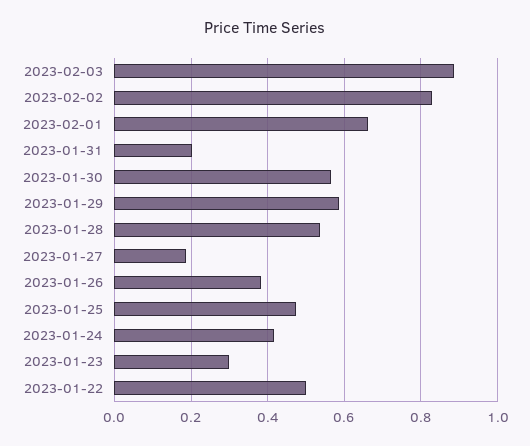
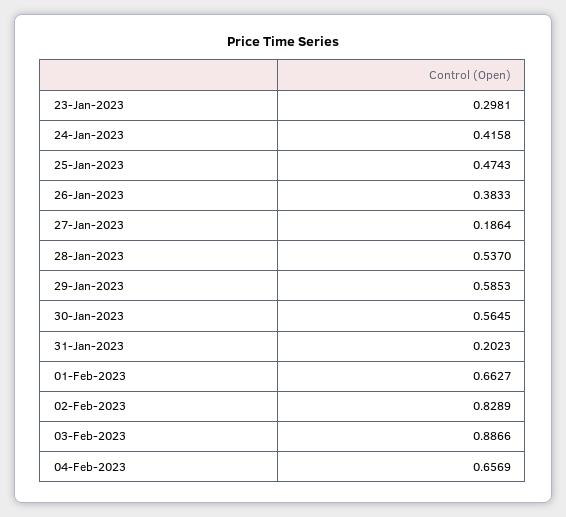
2023-01-22: 0.5 -> none
04-Feb-2023: none -> 0.6569

